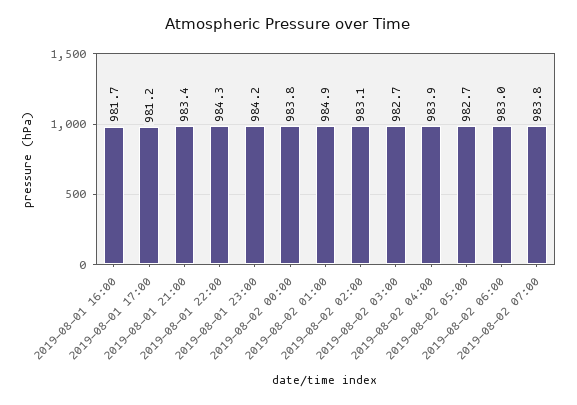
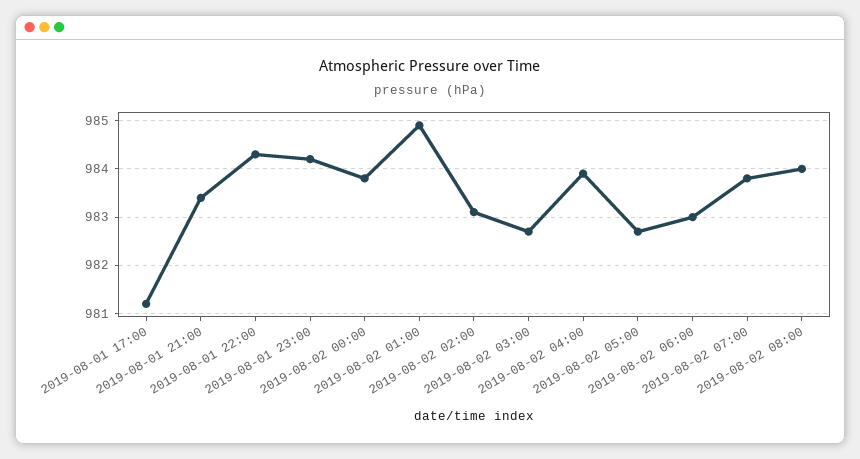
2019-08-01 16:00: 981.7 -> none
2019-08-02 08:00: none -> 984

